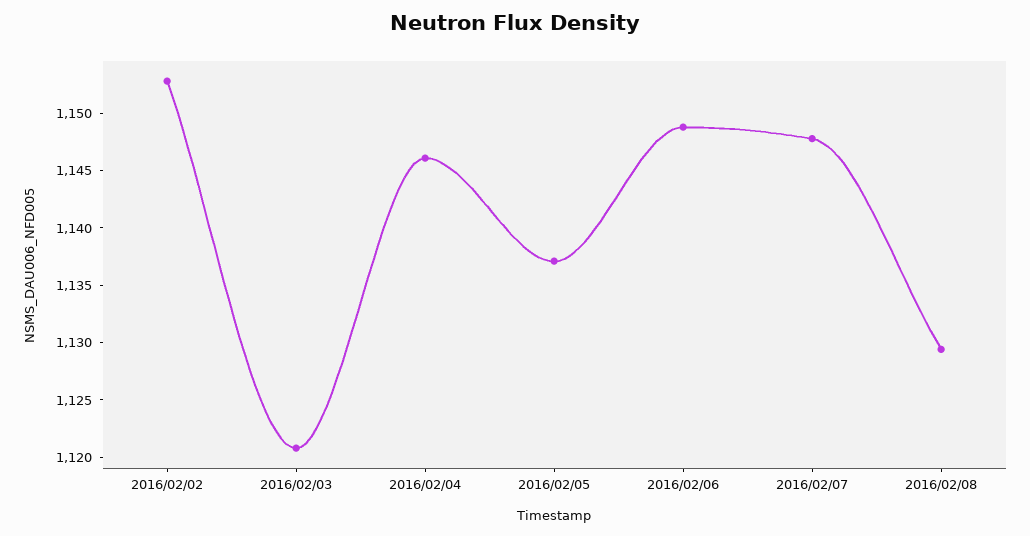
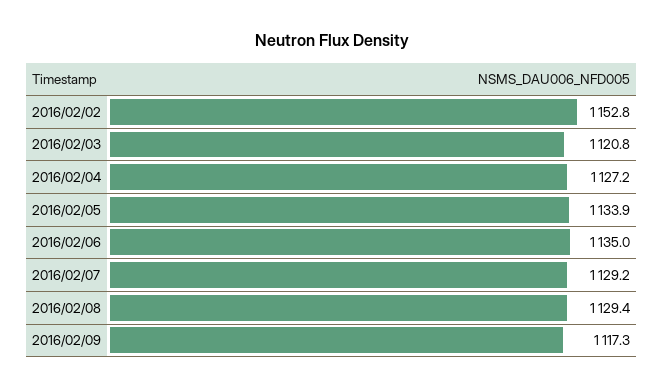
2016/02/04: 1146 -> 1127.2
2016/02/05: 1137 -> 1133.9
2016/02/06: 1149 -> 1135
2016/02/07: 1148 -> 1129.2
2016/02/09: none -> 1117.3

